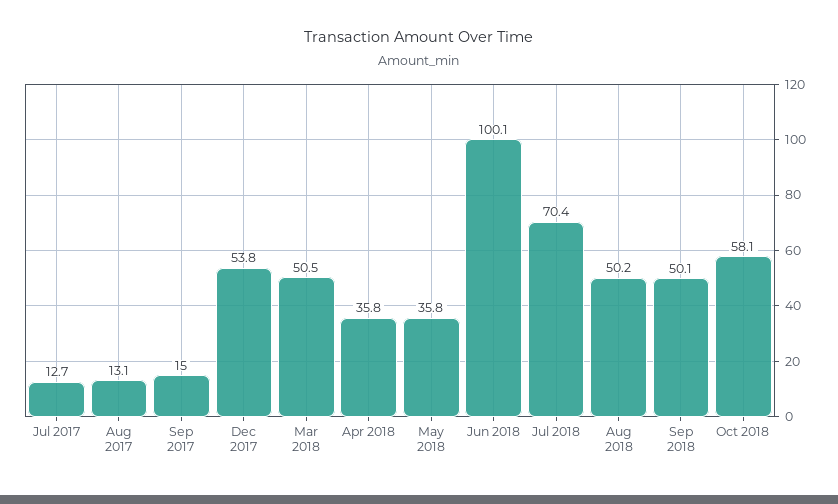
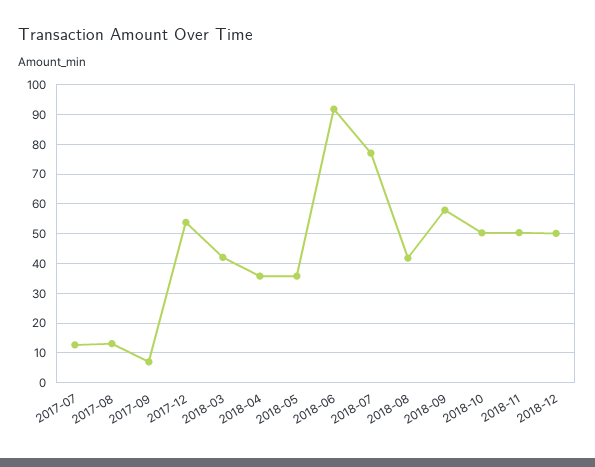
Sep 2017: 15 -> 7.5
Mar 2018: 50.5 -> 42.5
Jun 2018: 100.1 -> 92.5
Jul 2018: 70.4 -> 77.5
Aug 2018: 50.2 -> 42.5
Sep 2018: 50.1 -> 57.5
Oct 2018: 58.1 -> 50
2018-11: none -> 50
2018-12: none -> 50

